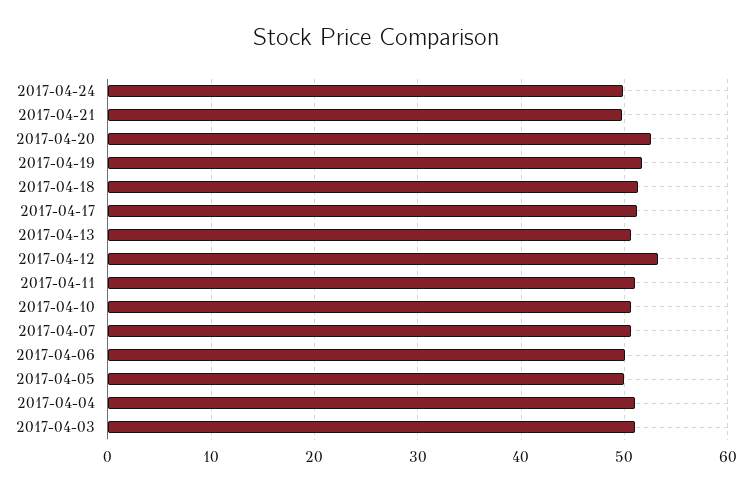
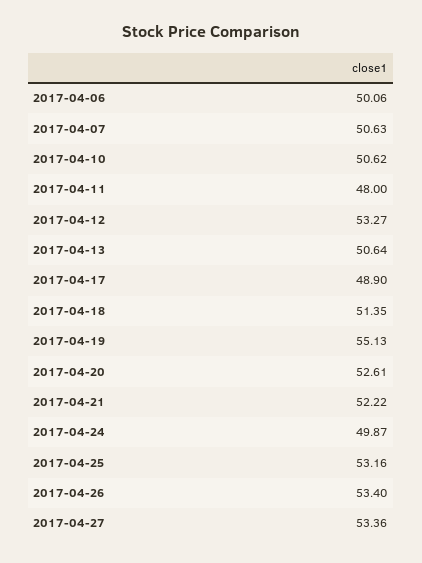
2017-04-21: 50 -> 52.22
2017-04-19: 52 -> 55.13
2017-04-17: 51 -> 48.9
2017-04-11: 51 -> 48
2017-04-05: 50 -> none
2017-04-04: 51 -> none
2017-04-03: 51 -> none
2017-04-25: none -> 53.16
2017-04-26: none -> 53.4
2017-04-27: none -> 53.36

